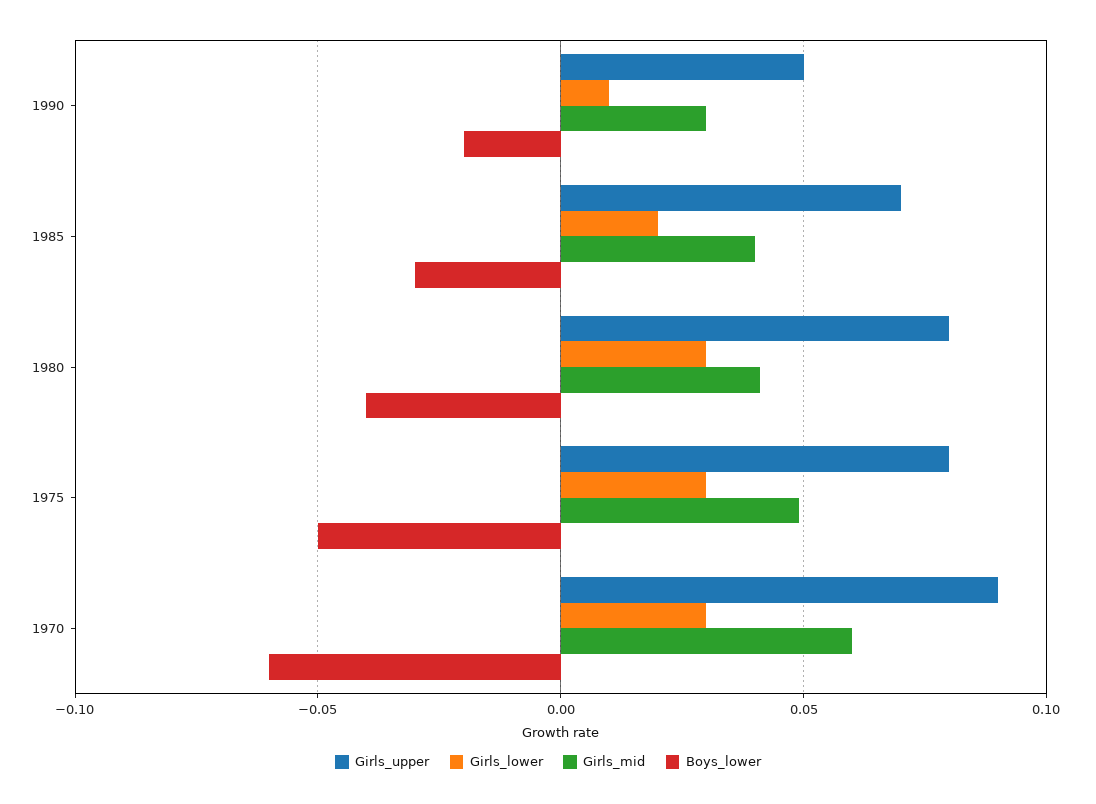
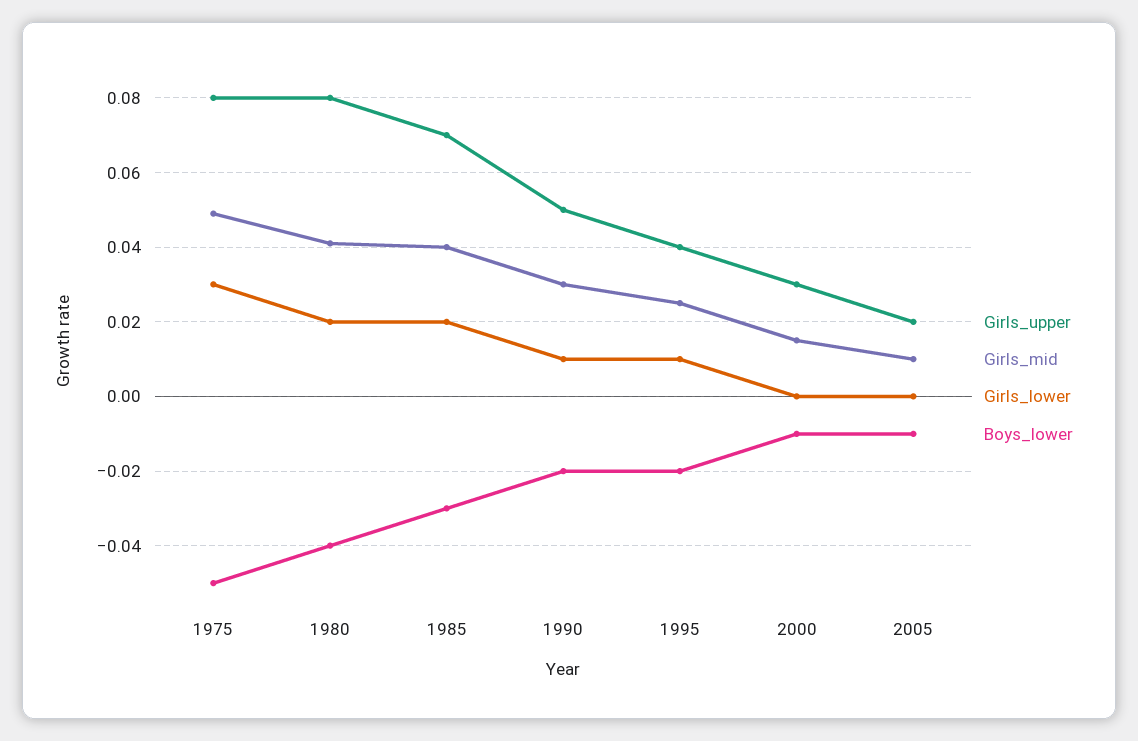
Girls_lower, 1980: 0.03 -> 0.02
Girls_upper, 1970: 0.09 -> none
Girls_lower, 1970: 0.03 -> none
Girls_mid, 1970: 0.06 -> none
Boys_lower, 1970: -0.06 -> none
Girls_upper, 1995: none -> 0.04
Girls_mid, 1995: none -> 0.025
Girls_lower, 1995: none -> 0.01
Boys_lower, 1995: none -> -0.02
Girls_upper, 2000: none -> 0.03
Girls_mid, 2000: none -> 0.015
Girls_lower, 2000: none -> 0
Boys_lower, 2000: none -> -0.01
Girls_upper, 2005: none -> 0.02
Girls_mid, 2005: none -> 0.01
Girls_lower, 2005: none -> 0
Boys_lower, 2005: none -> -0.01

